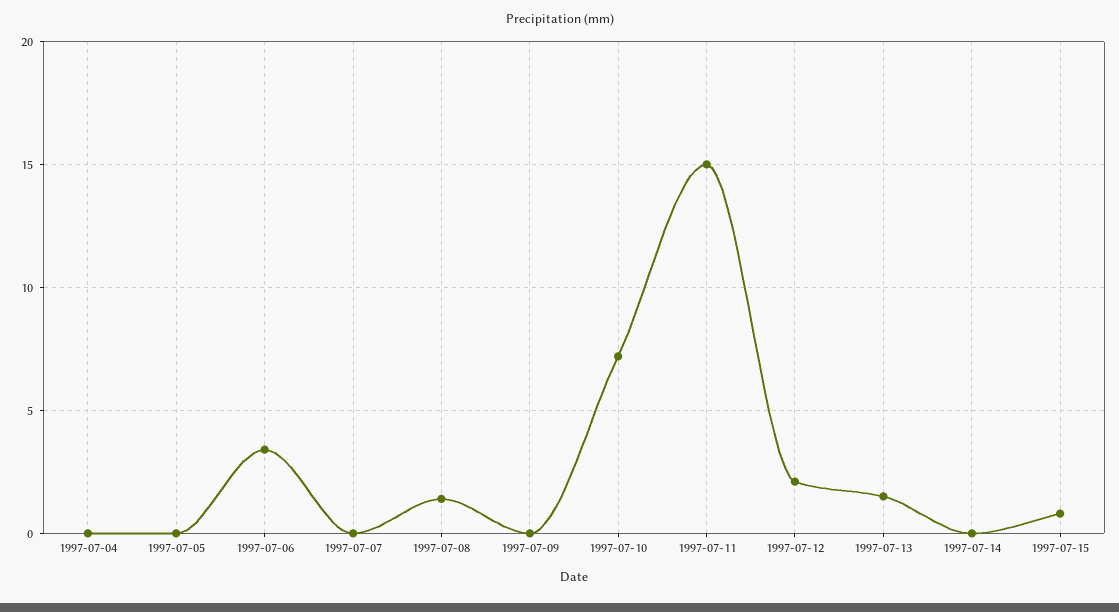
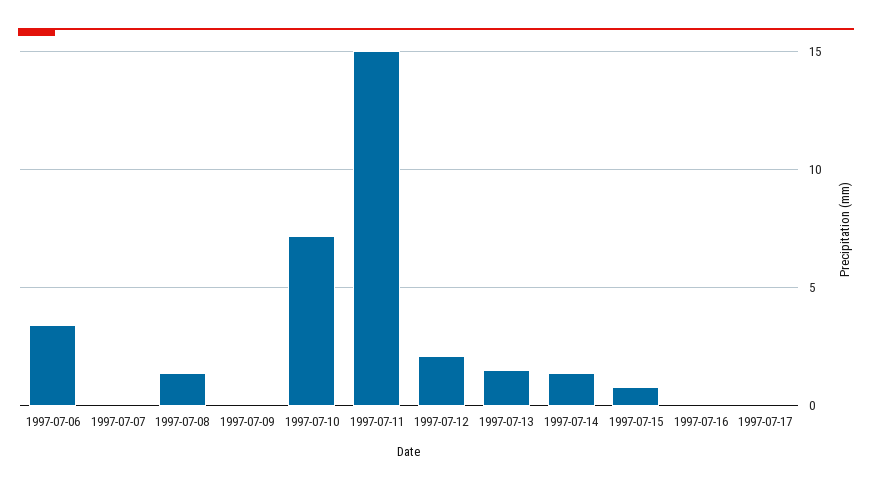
1997-07-04: 0 -> none
1997-07-05: 0 -> none
1997-07-14: 0 -> 1.5
1997-07-16: none -> 0
1997-07-17: none -> 0

